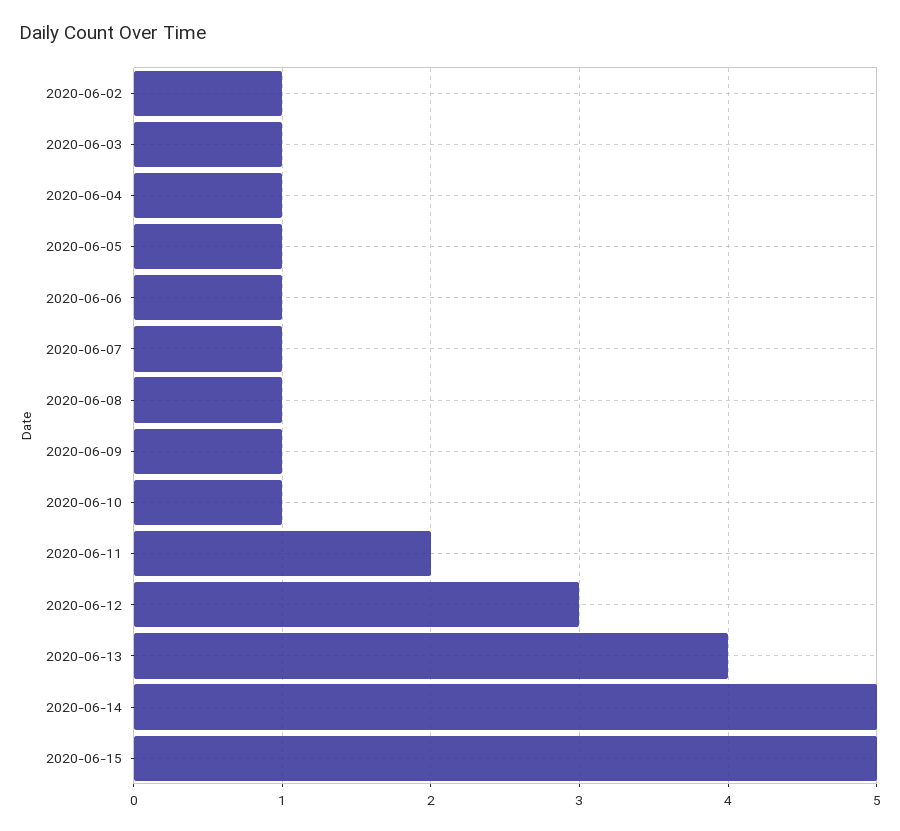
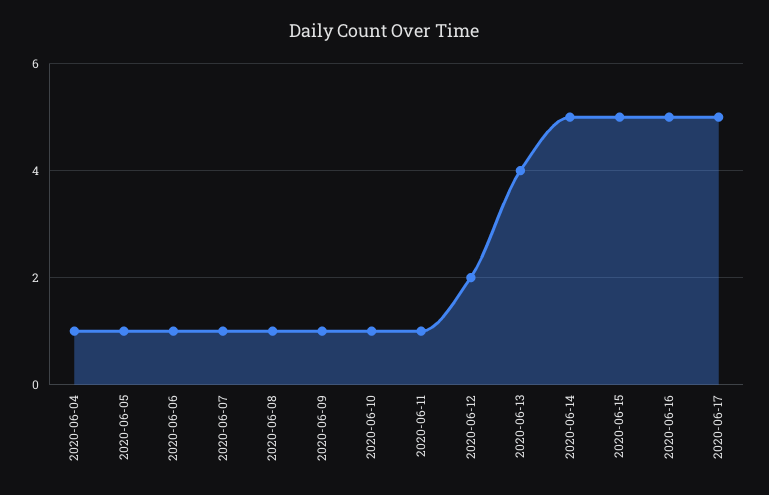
2020-06-02: 1 -> none
2020-06-03: 1 -> none
2020-06-11: 2 -> 1
2020-06-12: 3 -> 2
2020-06-16: none -> 5
2020-06-17: none -> 5

